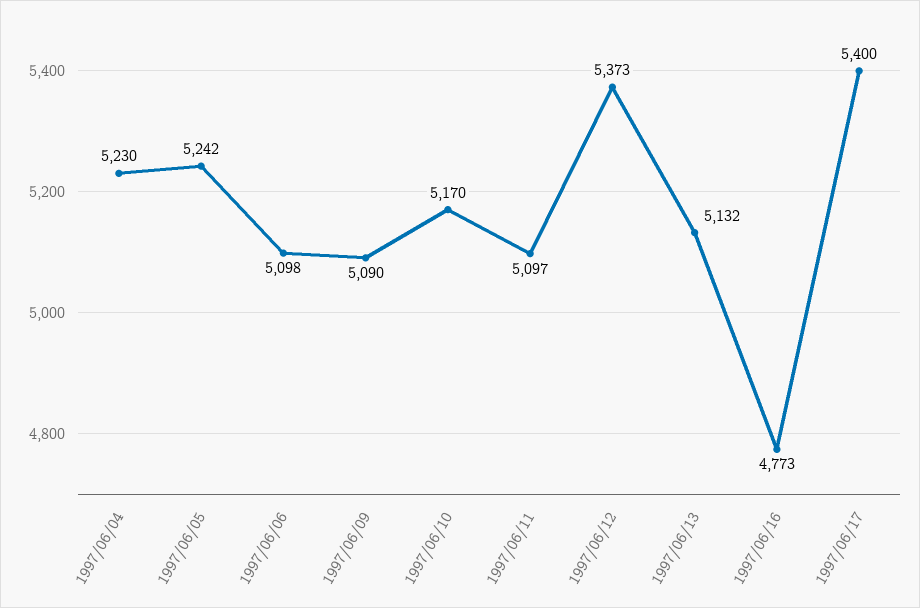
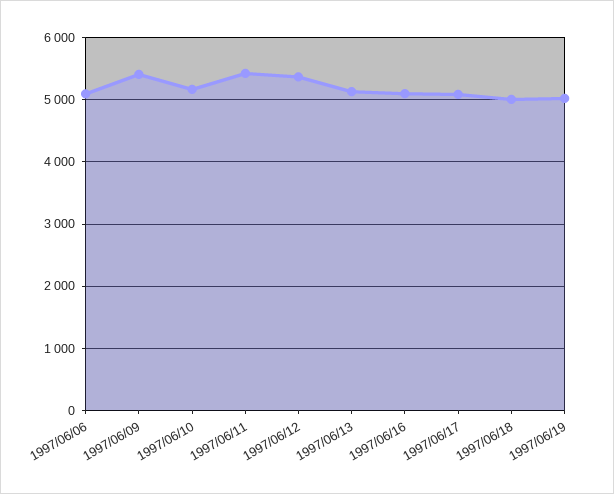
1997/06/04: 5230 -> none
1997/06/05: 5242 -> none
1997/06/09: 5090 -> 5400
1997/06/11: 5097 -> 5400
1997/06/16: 4773 -> 5100
1997/06/17: 5400 -> 5100
1997/06/18: none -> 5000
1997/06/19: none -> 5000

